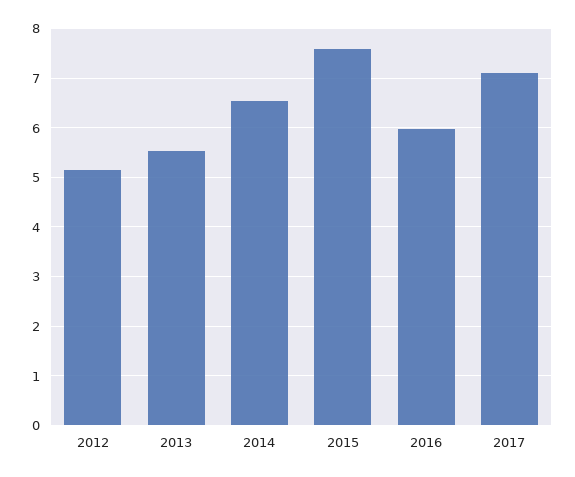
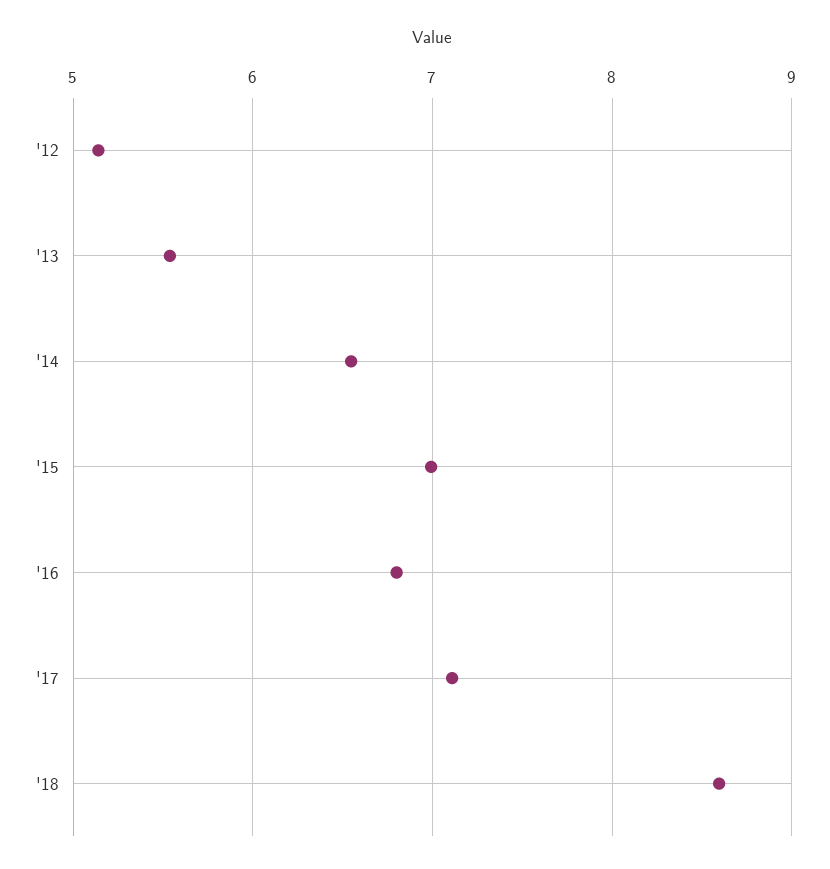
2015: 7.6 -> 7
2016: 6 -> 6.8
'18: none -> 8.6

